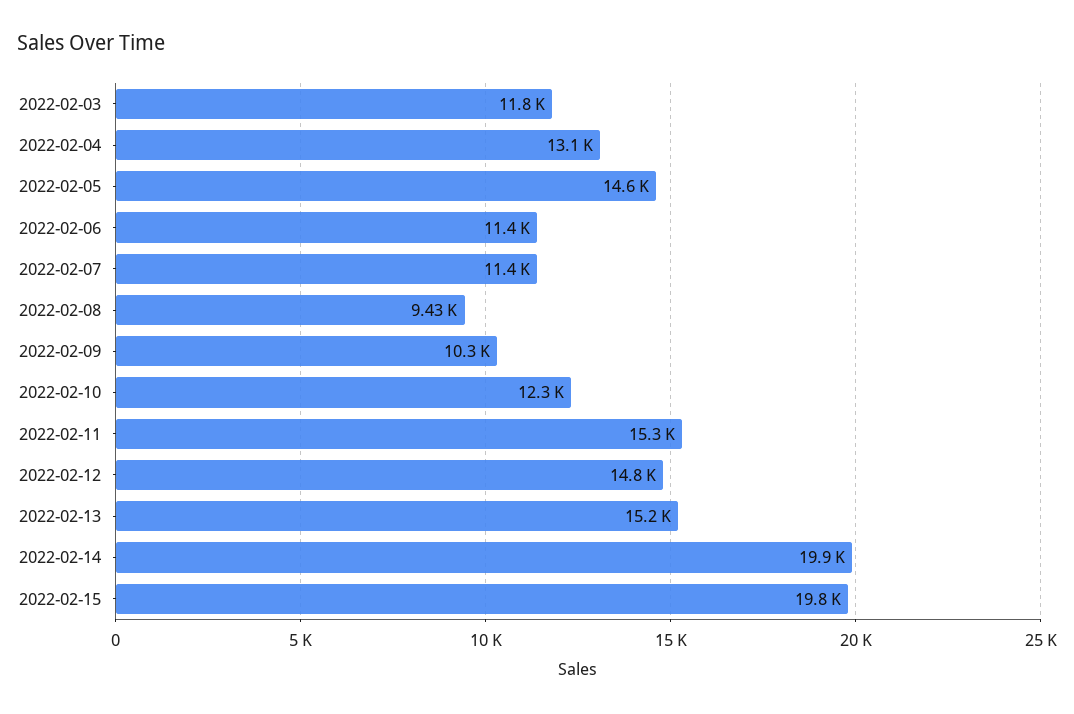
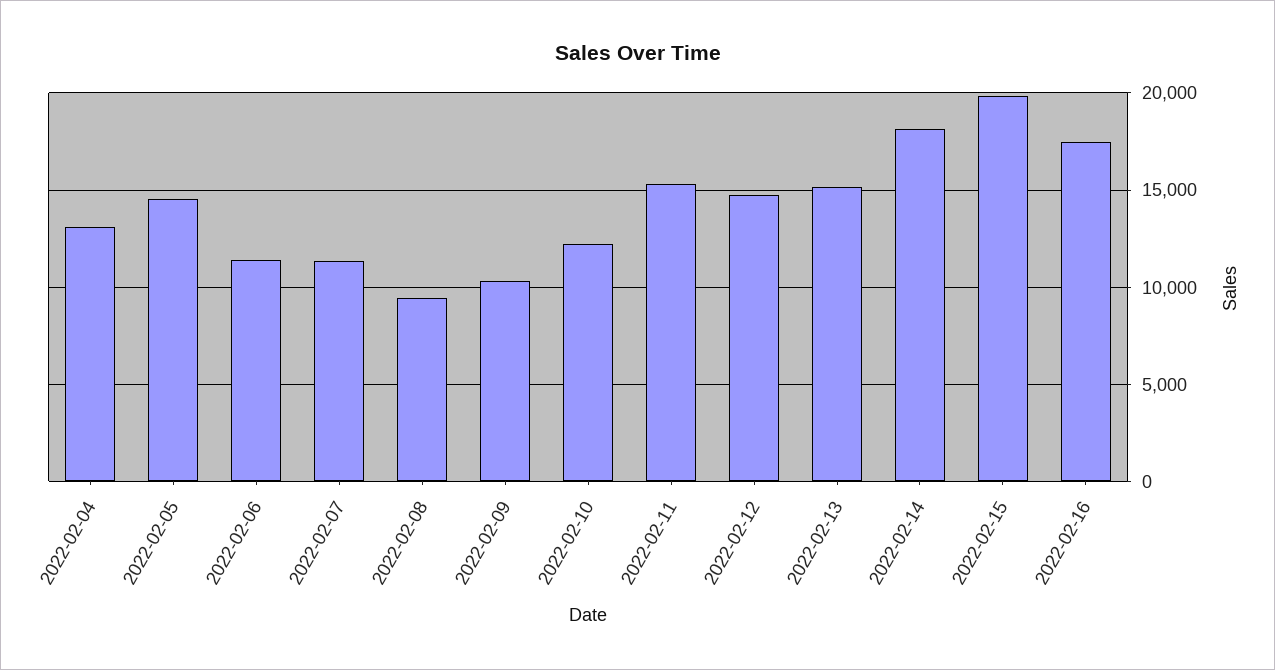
2022-02-03: 11800 -> none
2022-02-14: 19900 -> 18000
2022-02-16: none -> 17500

